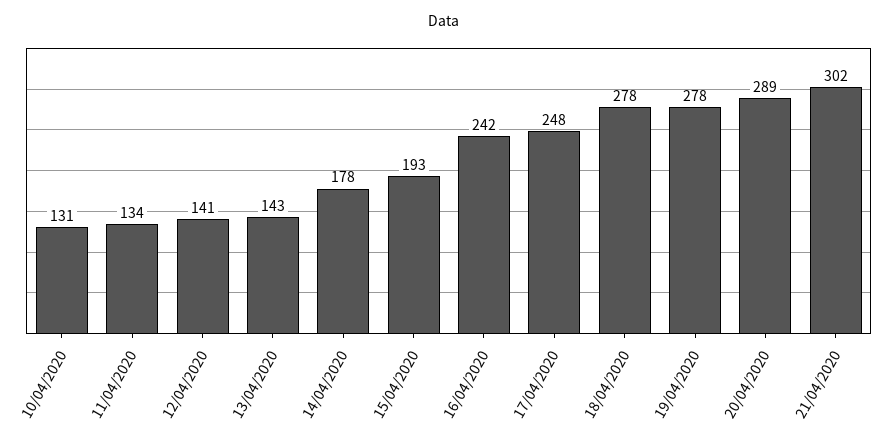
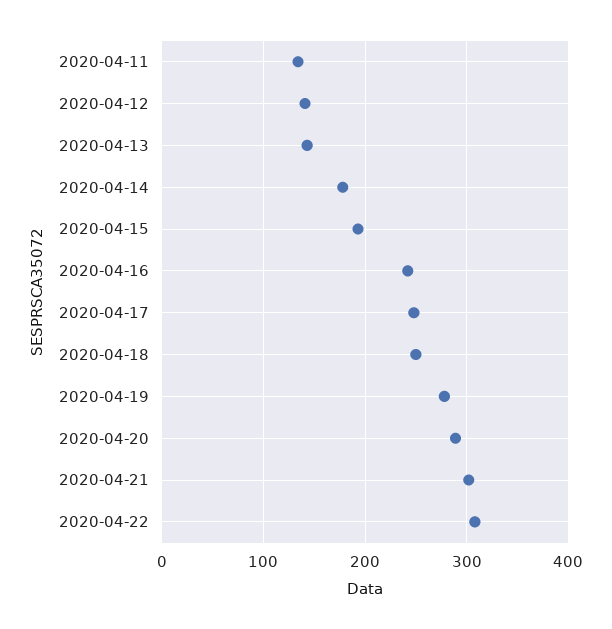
10/04/2020: 131 -> none
18/04/2020: 278 -> 250
2020-04-22: none -> 310

